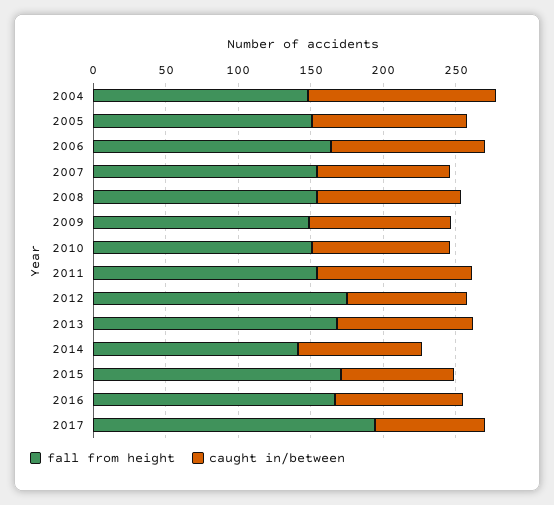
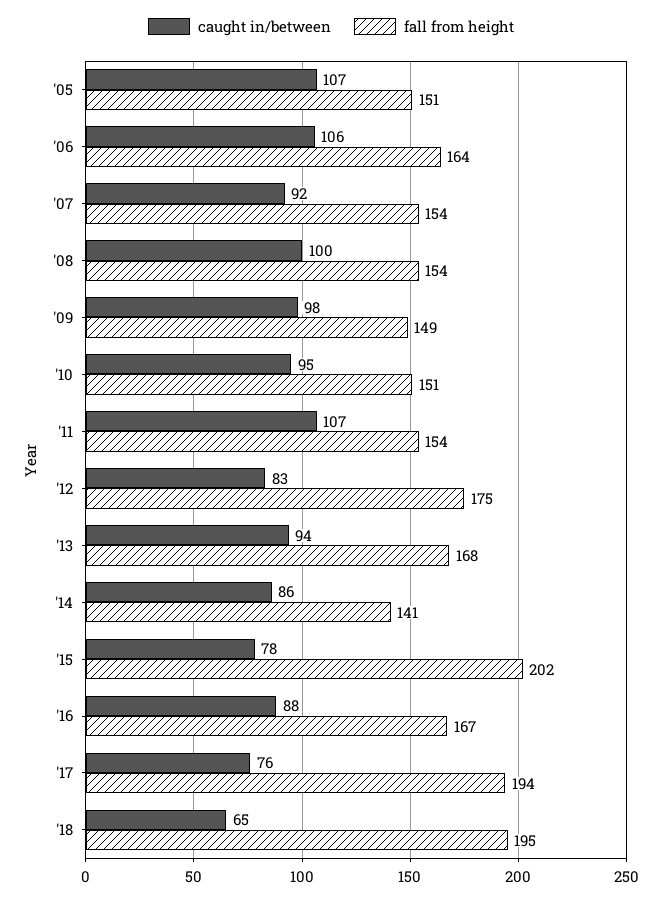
fall from height, 2004: 150 -> none
caught in/between, 2004: 130 -> none
fall from height, 2015: 170 -> 202
caught in/between, '18: none -> 65
fall from height, '18: none -> 195

